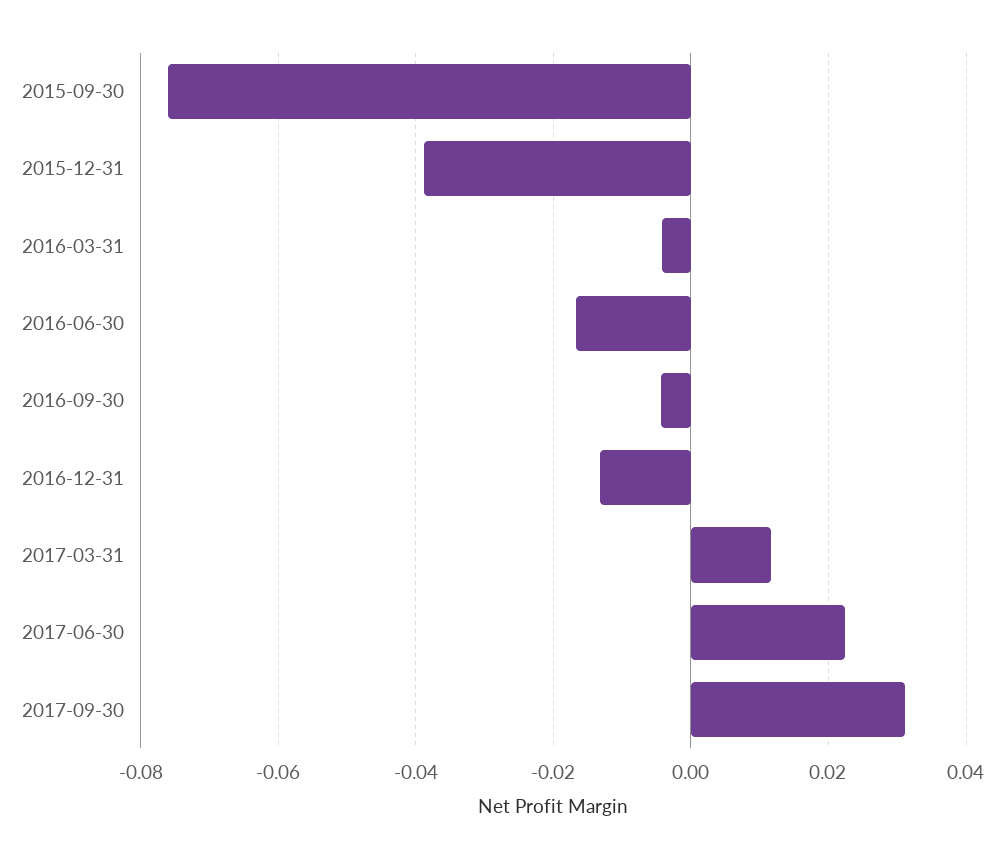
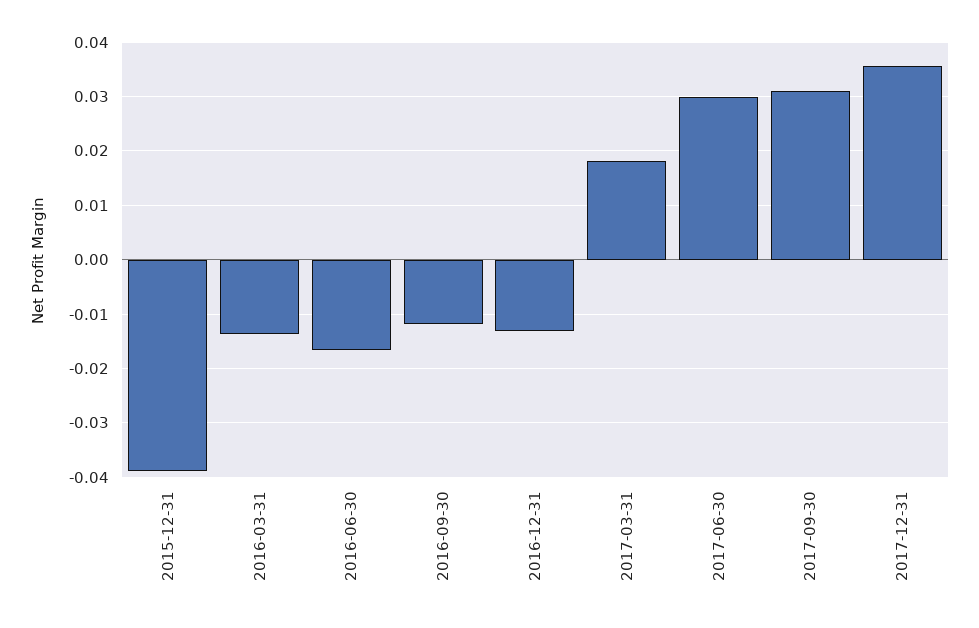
2015-09-30: -0.076 -> none
2016-03-31: -0.004 -> -0.014
2016-09-30: -0.004 -> -0.012
2017-03-31: 0.012 -> 0.018
2017-06-30: 0.022 -> 0.03
2017-12-31: none -> 0.036

